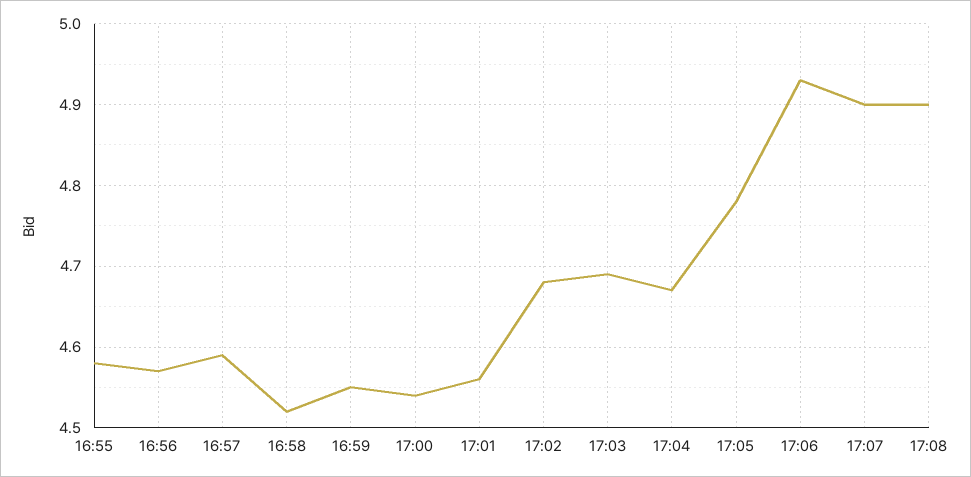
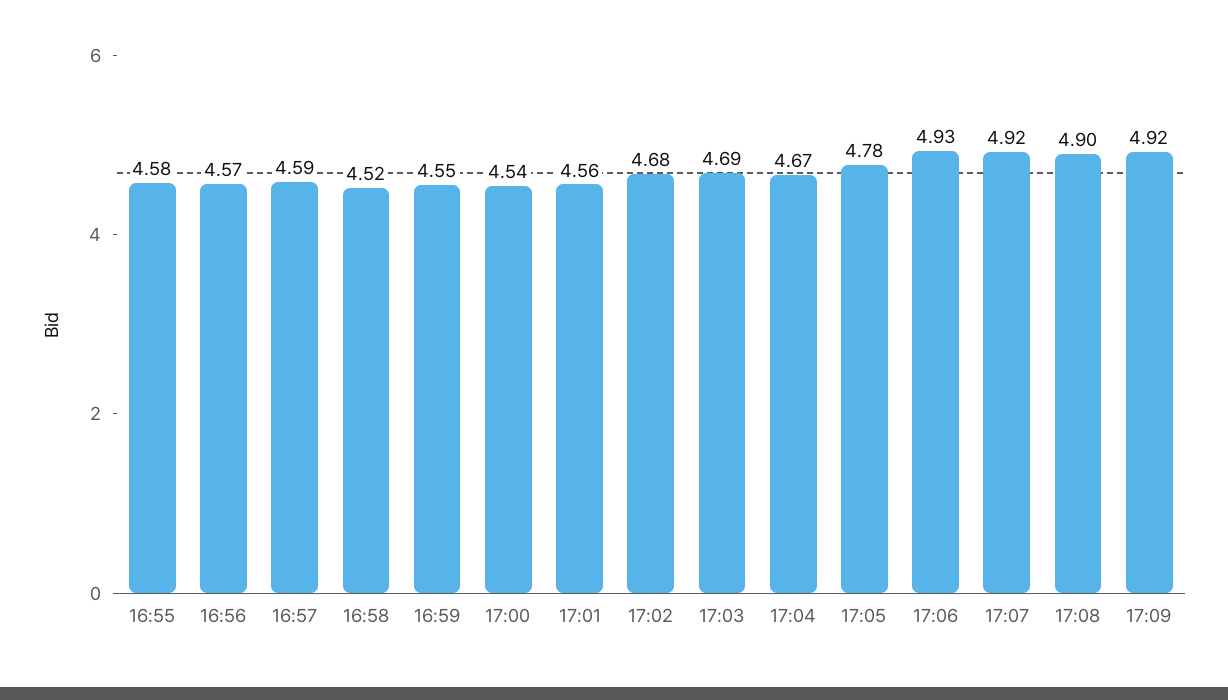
17:07: 4.9 -> 4.92
17:09: none -> 4.92

